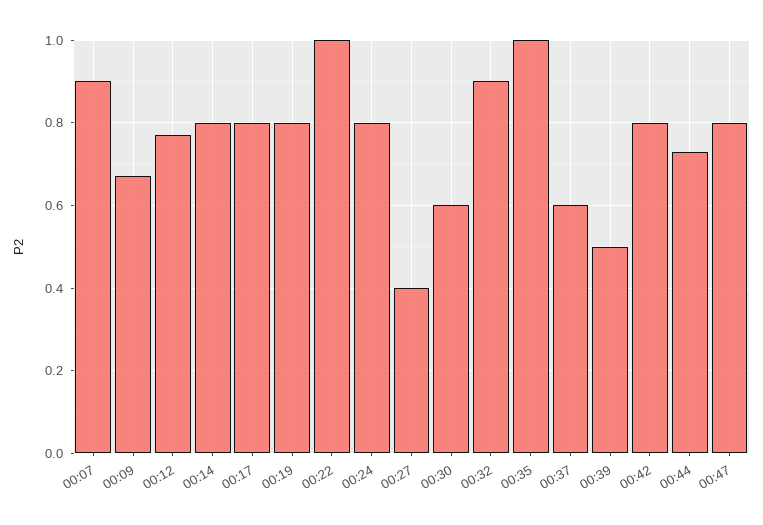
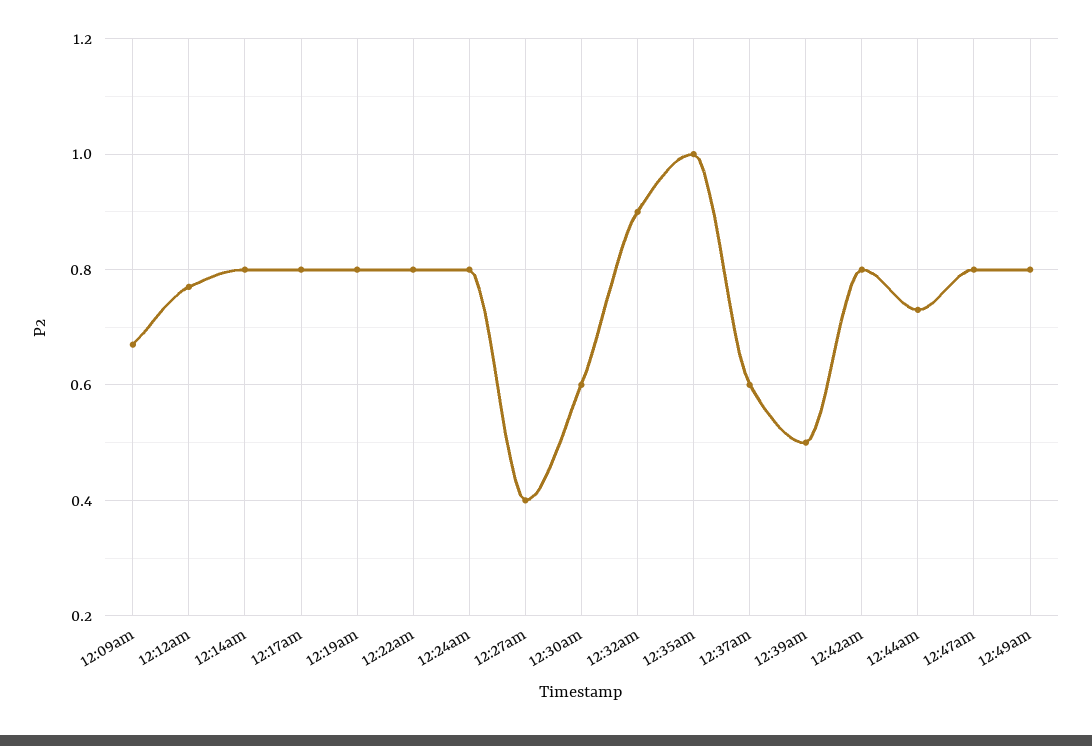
00:07: 0.9 -> none
00:22: 1 -> 0.8
12:49am: none -> 0.8

